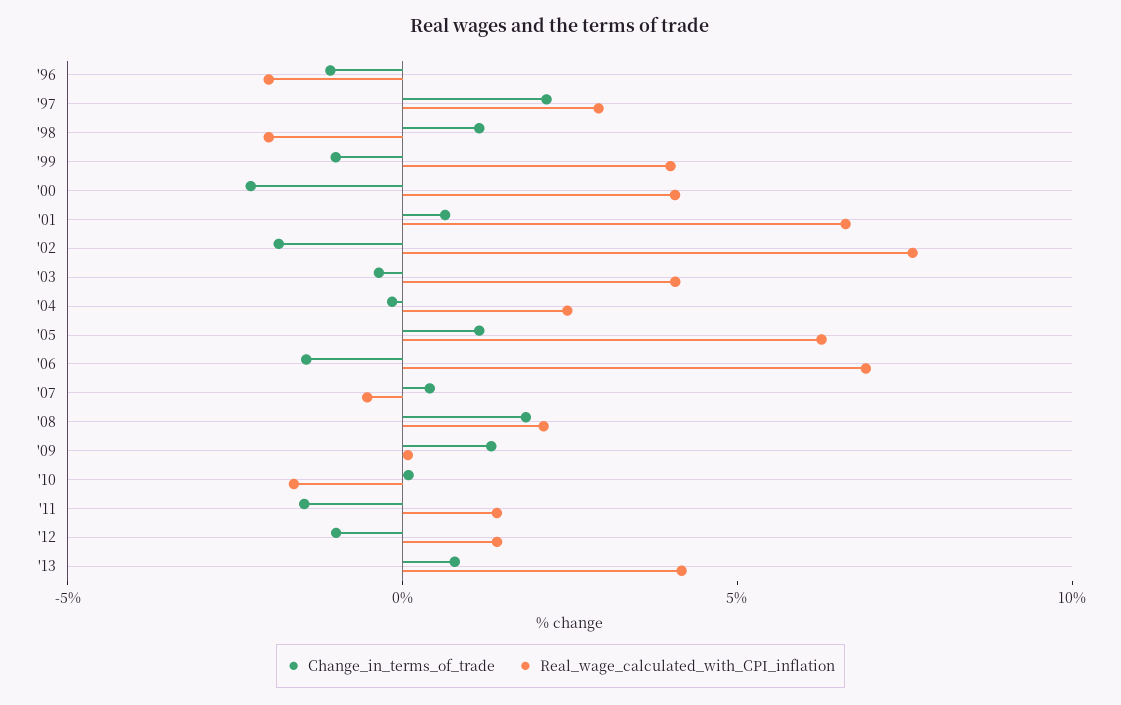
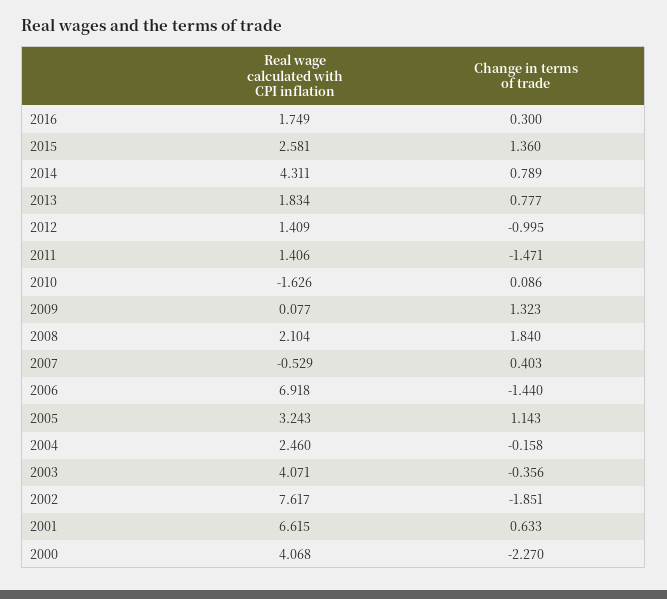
Change_in_terms_of_trade, '96: -1 -> none
Real_wage_calculated_with_CPI_inflation, '96: -2 -> none
Change_in_terms_of_trade, '97: 2 -> none
Real_wage_calculated_with_CPI_inflation, '97: 3 -> none
Change_in_terms_of_trade, '98: 1 -> none
Real_wage_calculated_with_CPI_inflation, '98: -2 -> none
Change_in_terms_of_trade, '99: -1 -> none
Real_wage_calculated_with_CPI_inflation, '99: 4 -> none
Real_wage_calculated_with_CPI_inflation, '05: 6 -> 3.243
Real_wage_calculated_with_CPI_inflation, '13: 4 -> 1.834
Real_wage_calculated_with_CPI_inflation, 2016: none -> 1.749
Change_in_terms_of_trade, 2016: none -> 0.3
Real_wage_calculated_with_CPI_inflation, 2015: none -> 2.581
Change_in_terms_of_trade, 2015: none -> 1.36
Real_wage_calculated_with_CPI_inflation, 2014: none -> 4.311
Change_in_terms_of_trade, 2014: none -> 0.789

